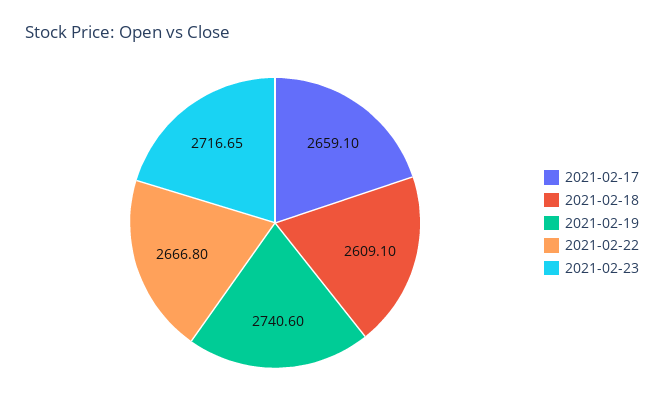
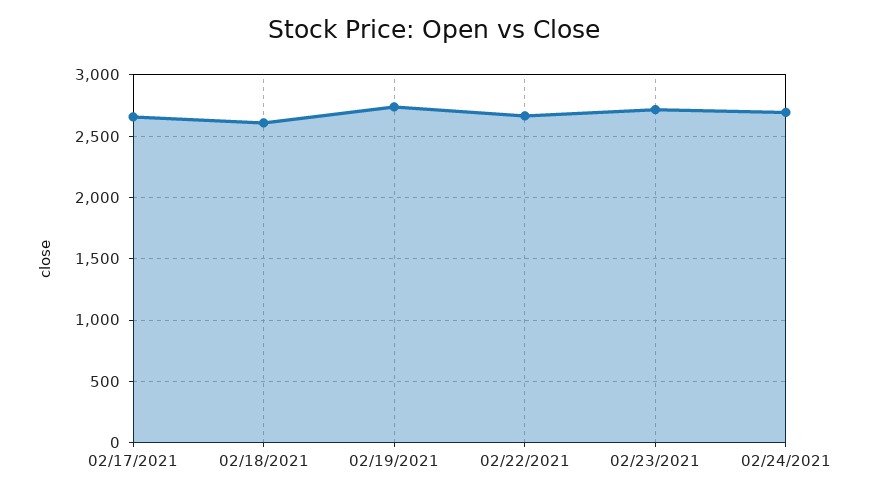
02/24/2021: none -> 2700

